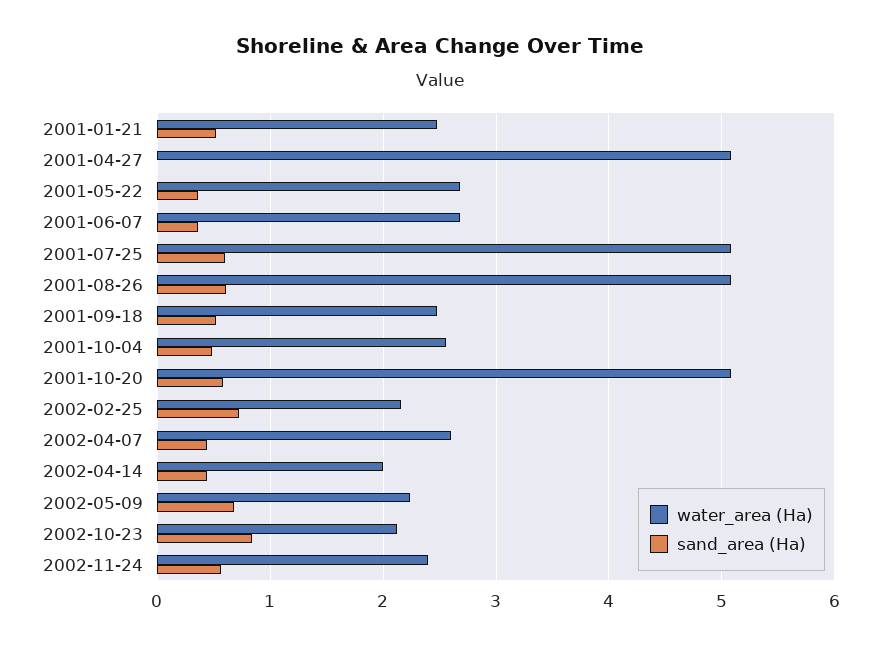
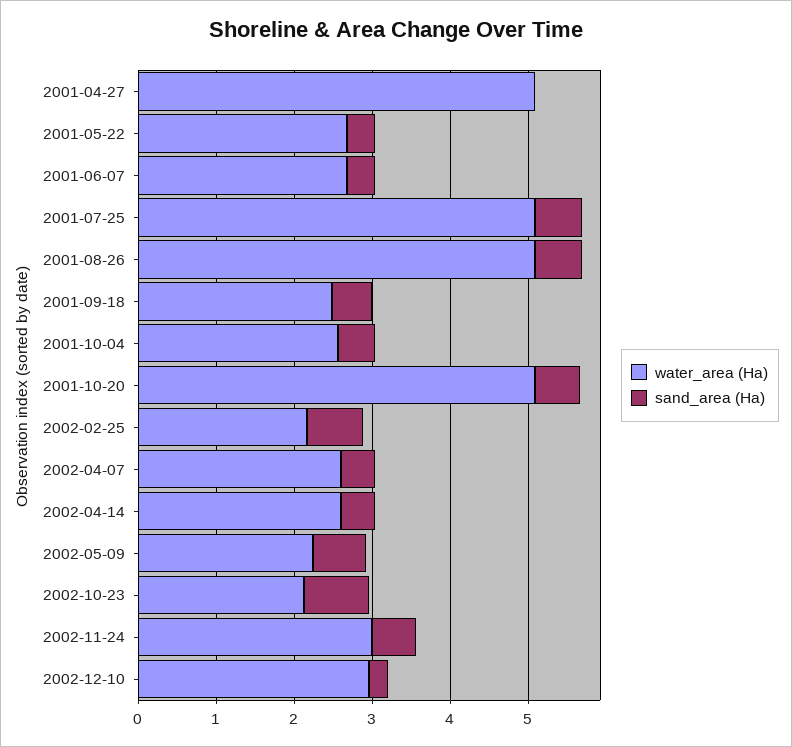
water_area (Ha), 2001-01-21: 2.5 -> none
sand_area (Ha), 2001-01-21: 0.5 -> none
water_area (Ha), 2002-04-14: 2 -> 2.6
water_area (Ha), 2002-11-24: 2.4 -> 3
water_area (Ha), 2002-12-10: none -> 3
sand_area (Ha), 2002-12-10: none -> 0.2

